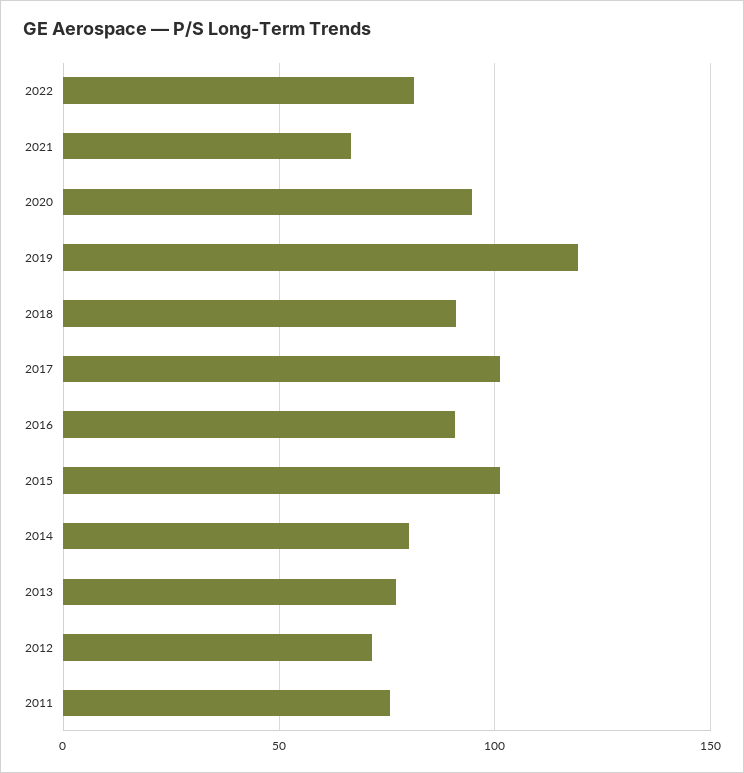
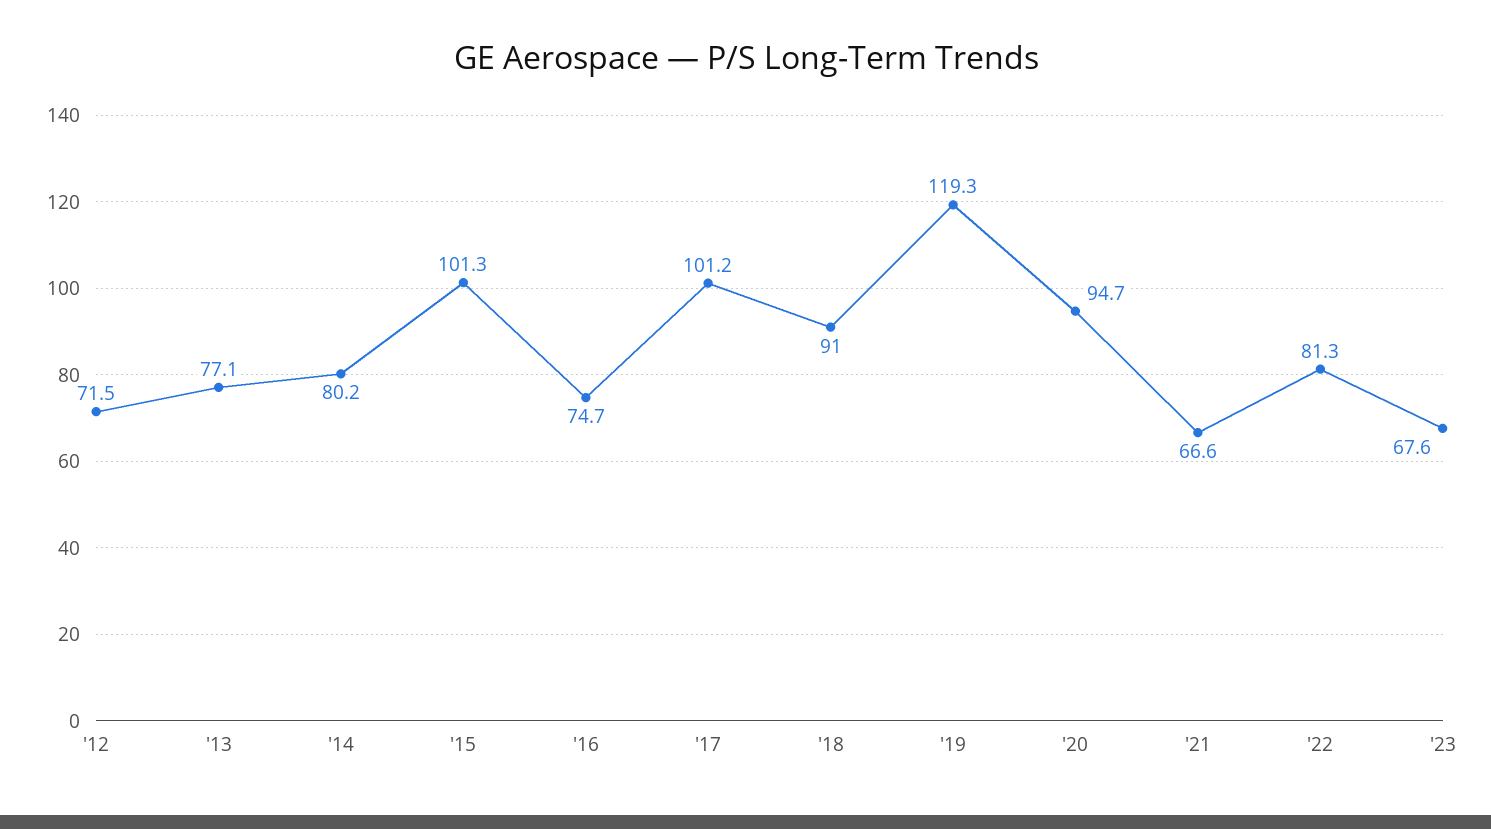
2016: 90 -> 74.7
2011: 75 -> none
'23: none -> 67.6

